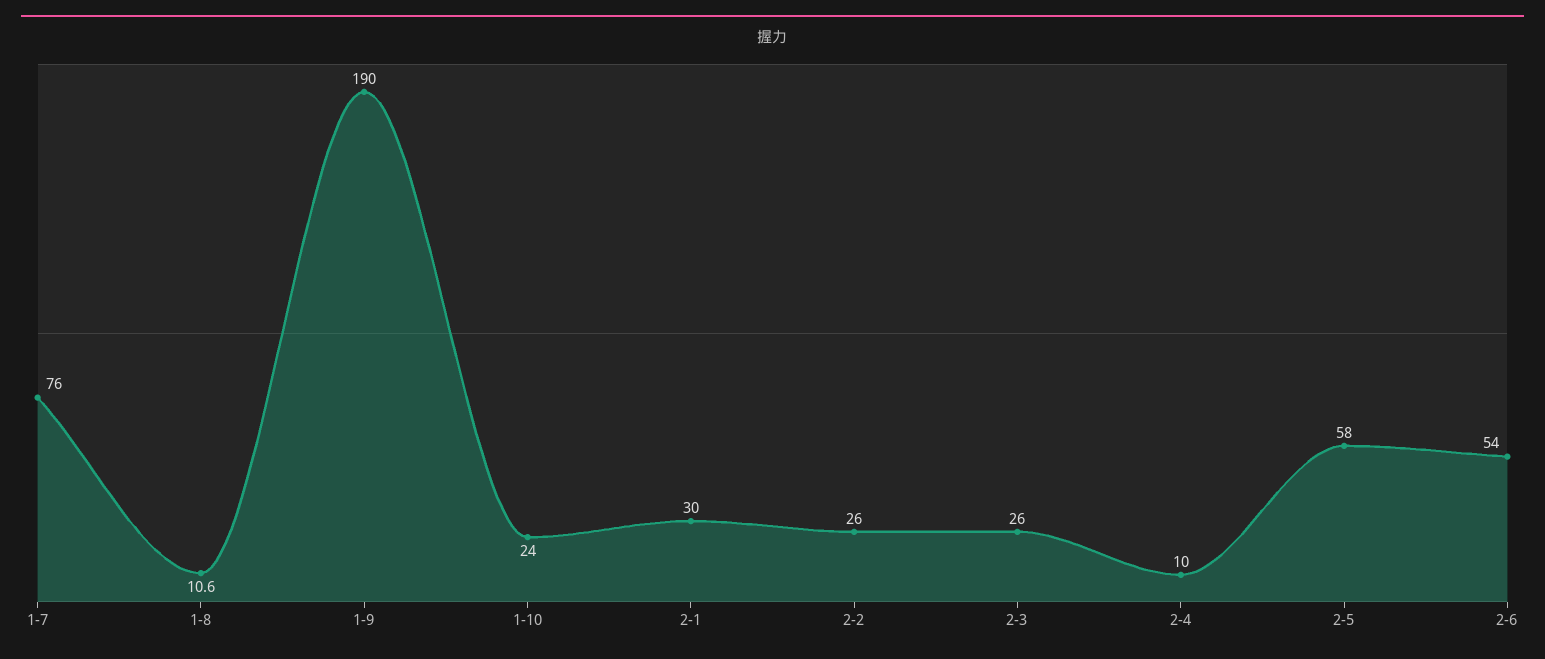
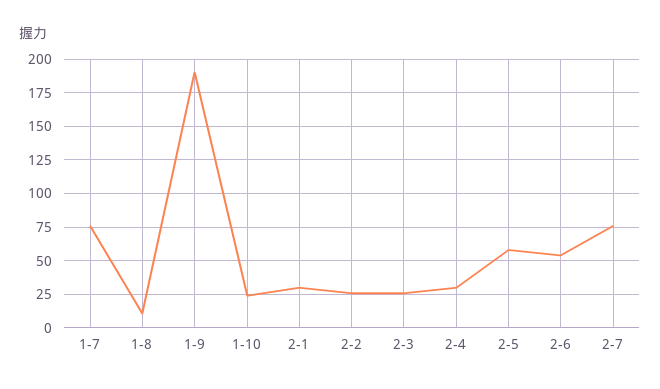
2-4: 10 -> 30
2-7: none -> 75

